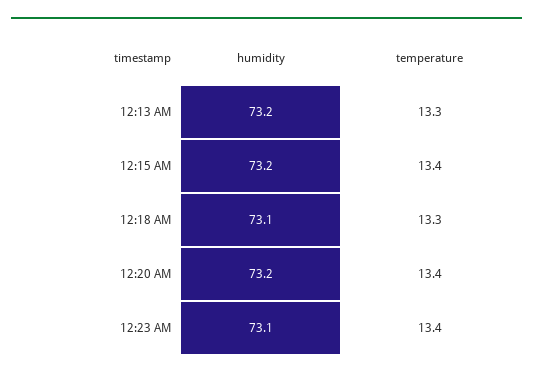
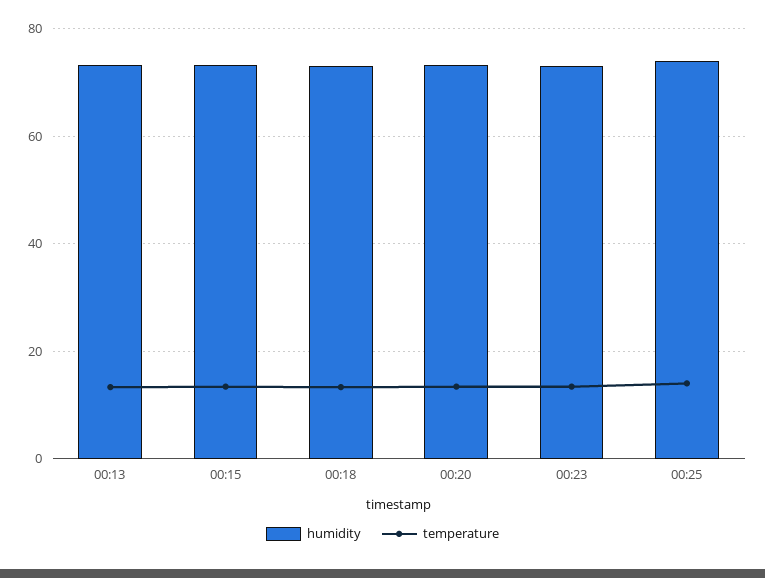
humidity, 00:25: none -> 74
temperature, 00:25: none -> 14

